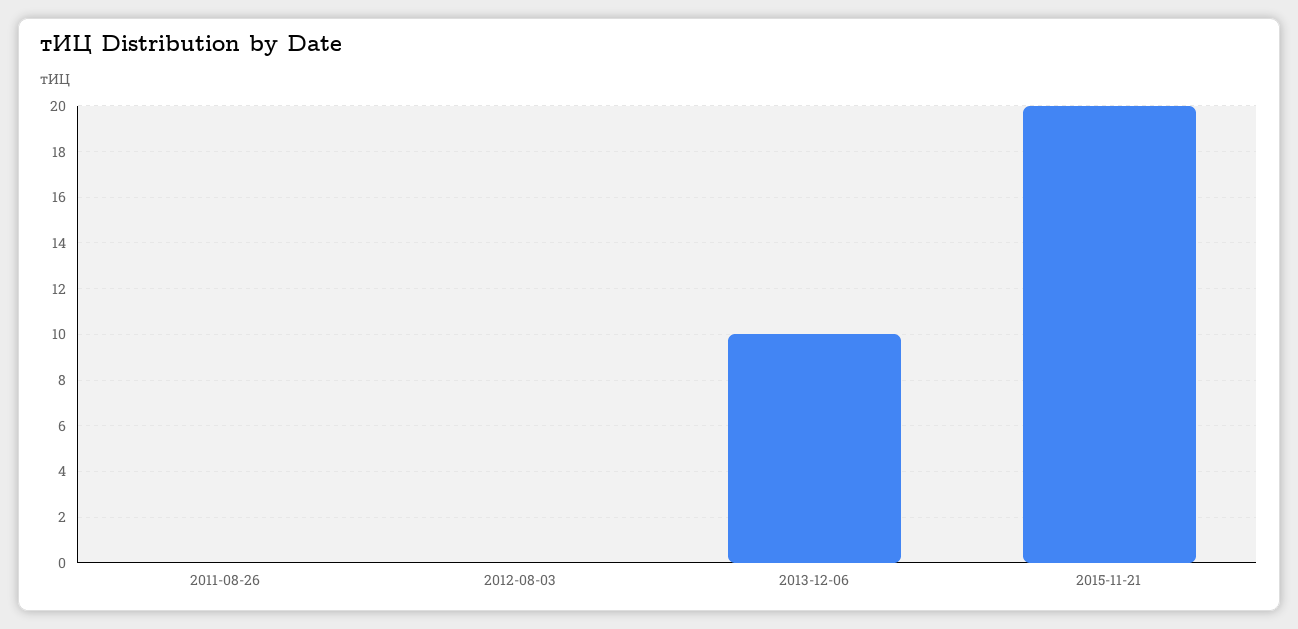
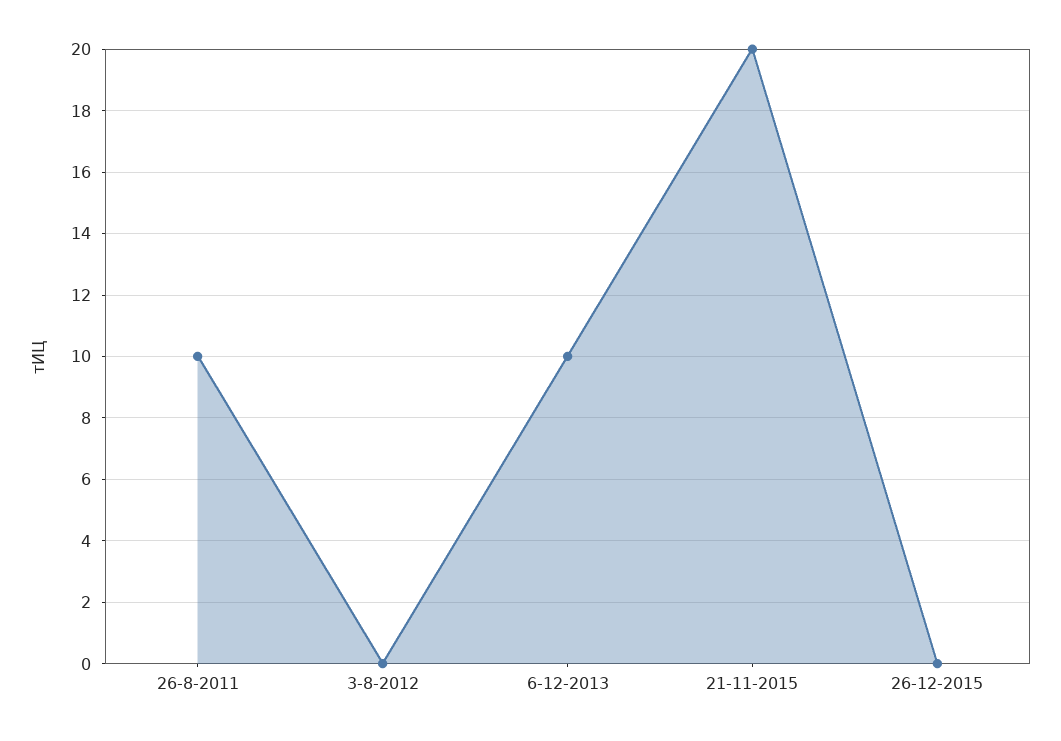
2011-08-26: 0 -> 10
26-12-2015: none -> 0

